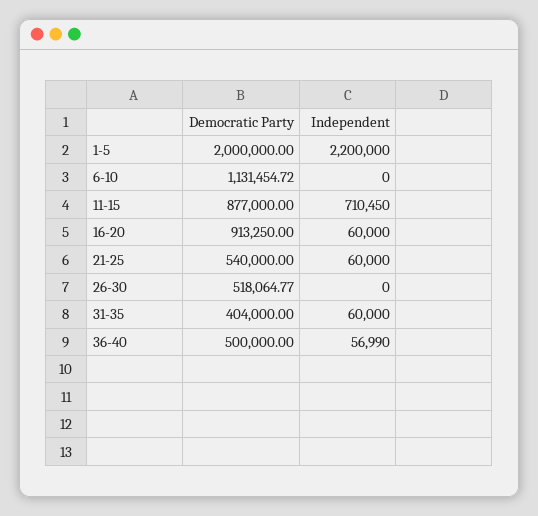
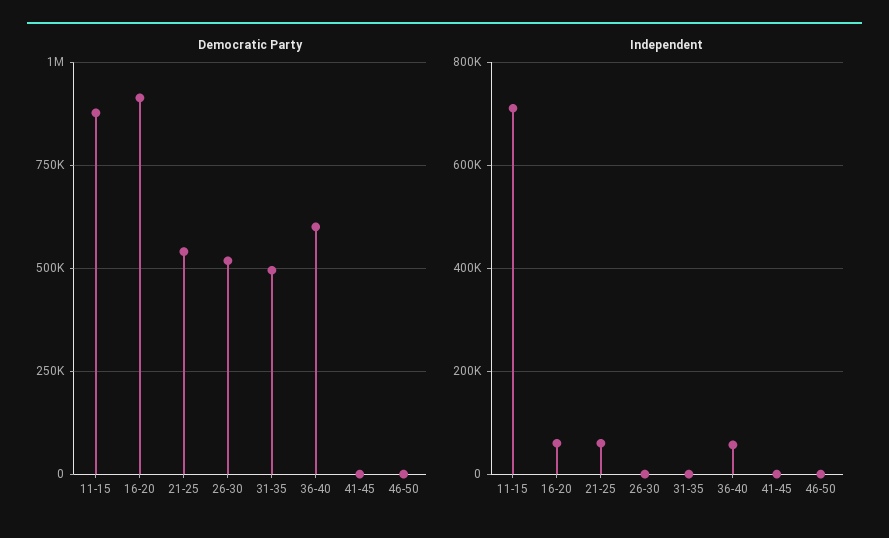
Democratic Party, 1-5: 2000000 -> none
Independent, 1-5: 2200000 -> none
Democratic Party, 6-10: 1131454.72 -> none
Independent, 6-10: 0 -> none
Democratic Party, 31-35: 404000 -> 500000
Independent, 31-35: 60000 -> 0
Democratic Party, 36-40: 500000 -> 600000
Democratic Party, 41-45: none -> 0
Democratic Party, 46-50: none -> 0
Independent, 41-45: none -> 0
Independent, 46-50: none -> 0

